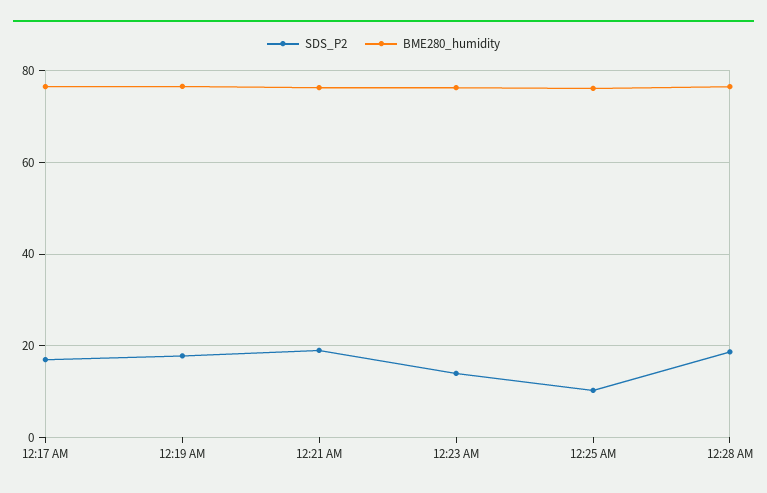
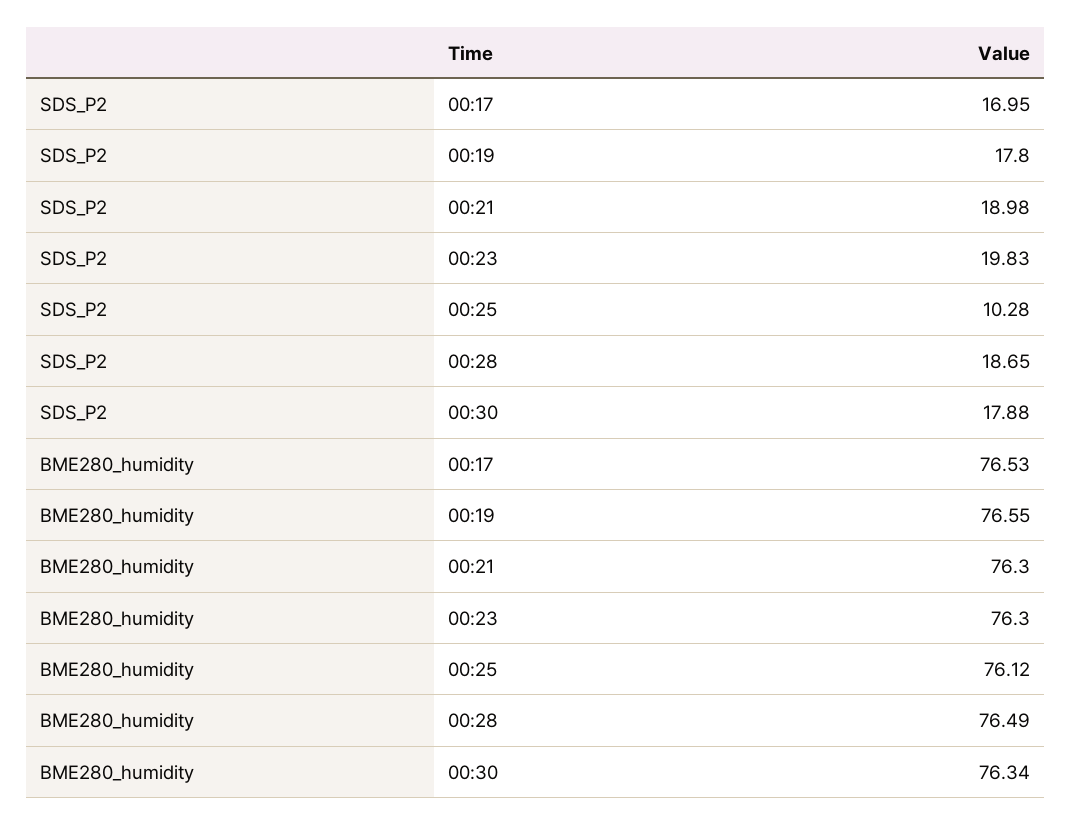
SDS_P2, 12:23 AM: 14 -> 19.83
SDS_P2, 00:30: none -> 17.88
BME280_humidity, 00:30: none -> 76.34

